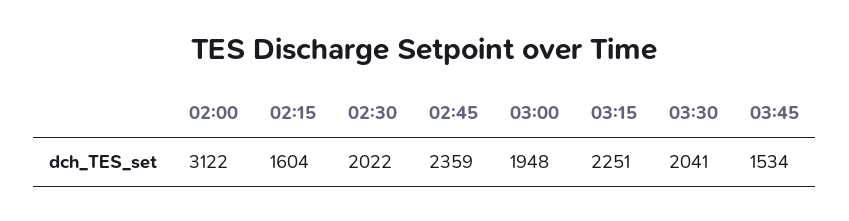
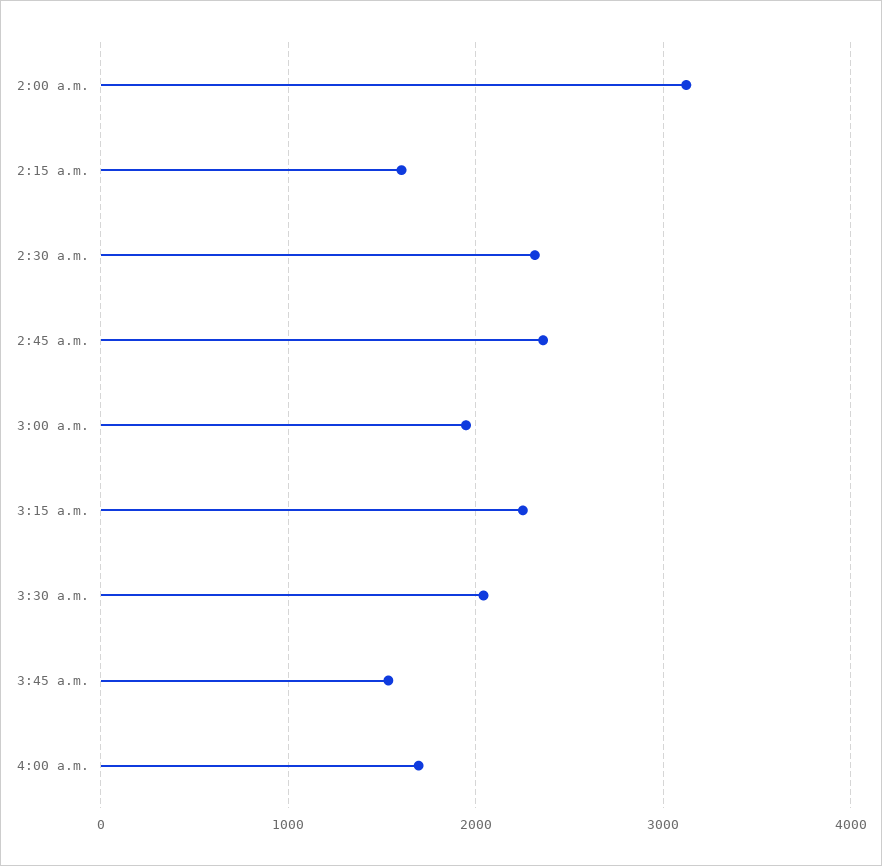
02:30: 2022 -> 2300
4:00 a.m.: none -> 1700

